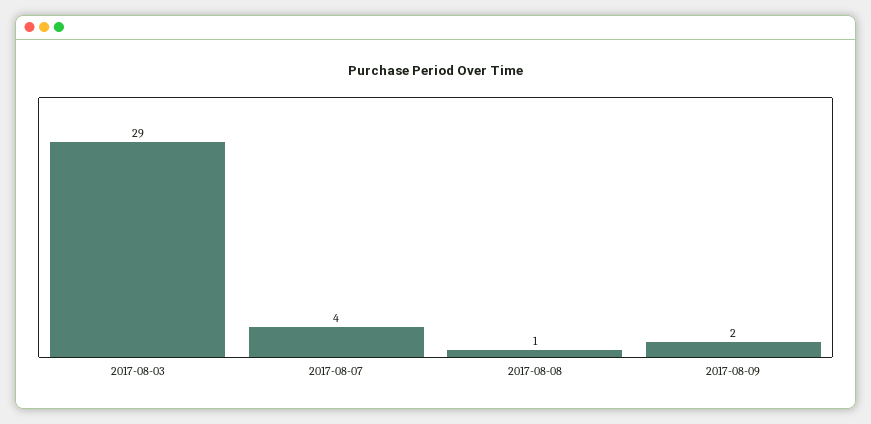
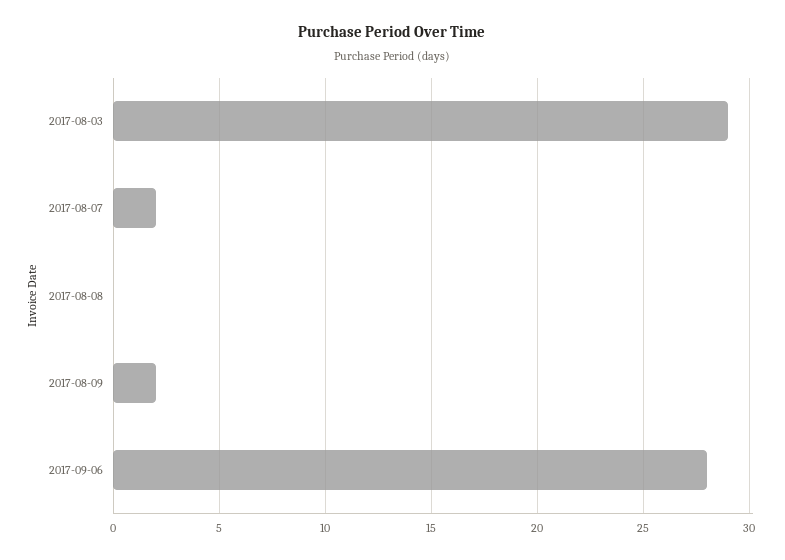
2017-08-07: 4 -> 2
2017-08-08: 1 -> 0
2017-09-06: none -> 28

